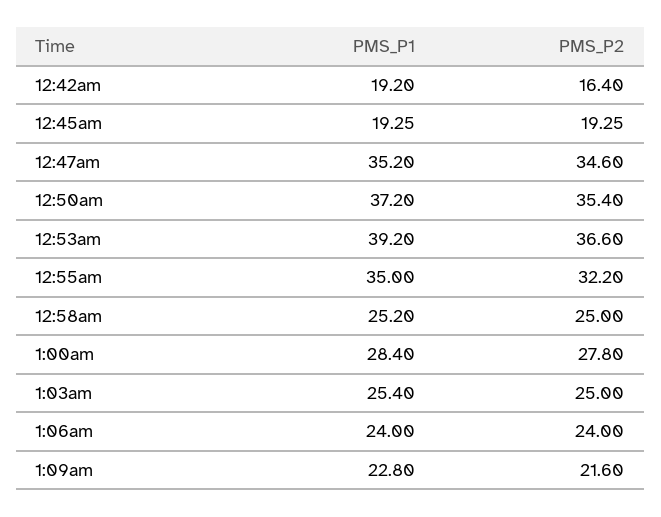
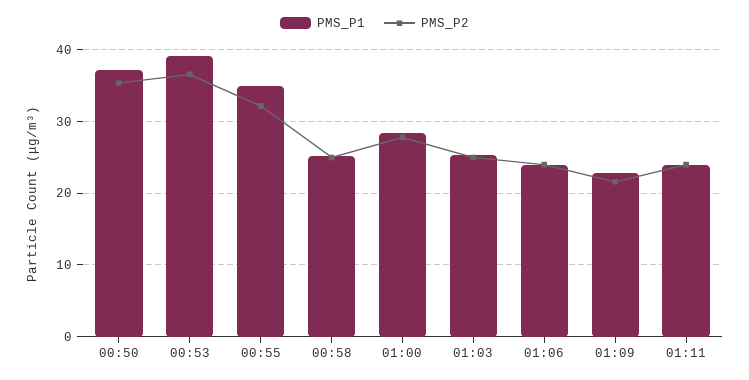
PMS_P1, 12:42am: 19.2 -> none
PMS_P2, 12:42am: 16.4 -> none
PMS_P1, 12:45am: 19.25 -> none
PMS_P2, 12:45am: 19.25 -> none
PMS_P1, 12:47am: 35.2 -> none
PMS_P2, 12:47am: 34.6 -> none
PMS_P1, 01:11: none -> 24
PMS_P2, 01:11: none -> 24

